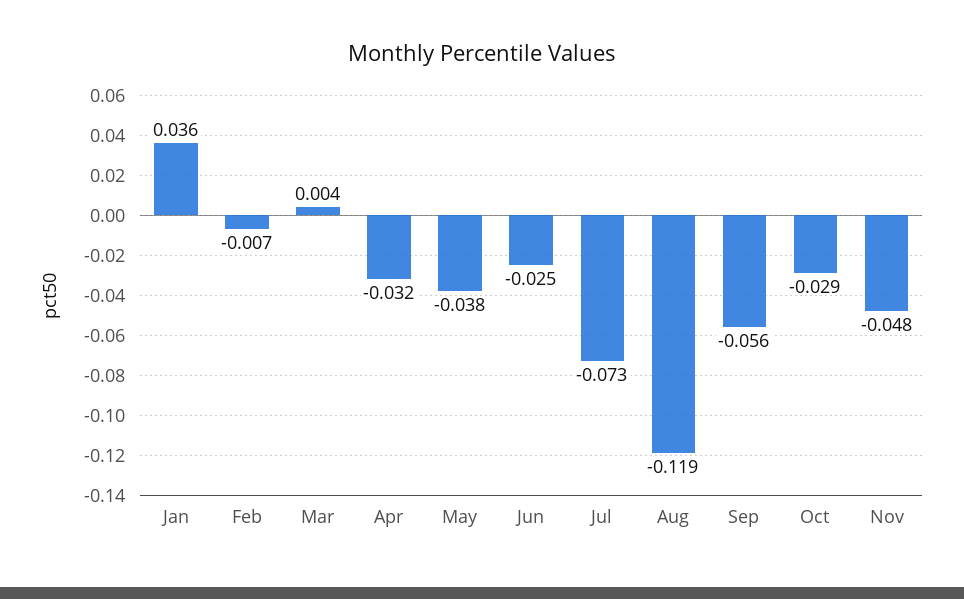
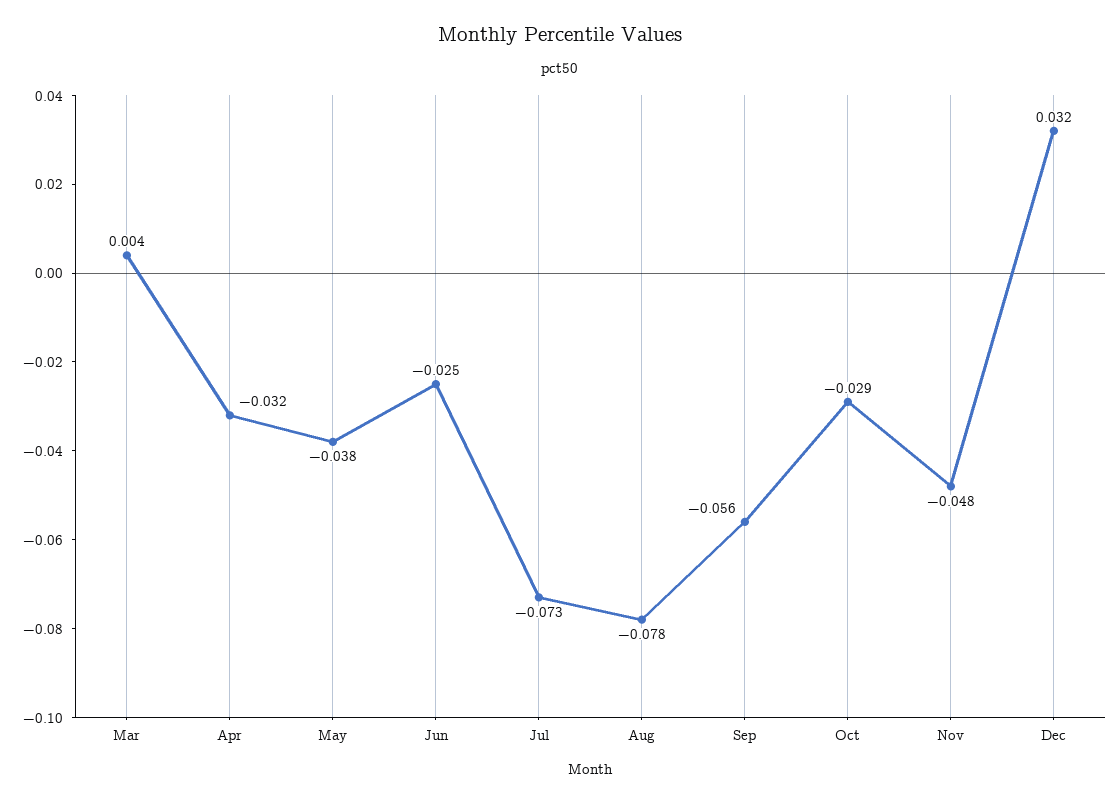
Jan: 0.036 -> none
Feb: -0.007 -> none
Aug: -0.119 -> -0.078
Dec: none -> 0.032

